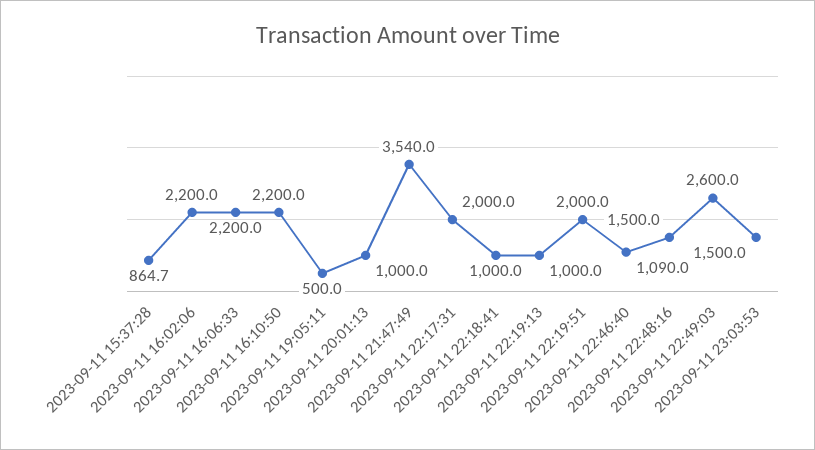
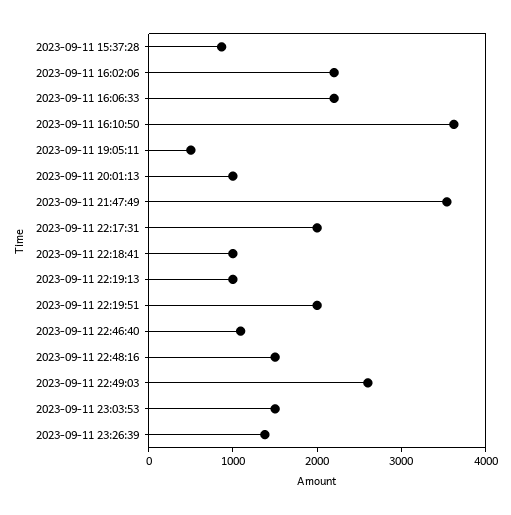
2023-09-11 16:10:50: 2200 -> 3600
2023-09-11 23:26:39: none -> 1400

